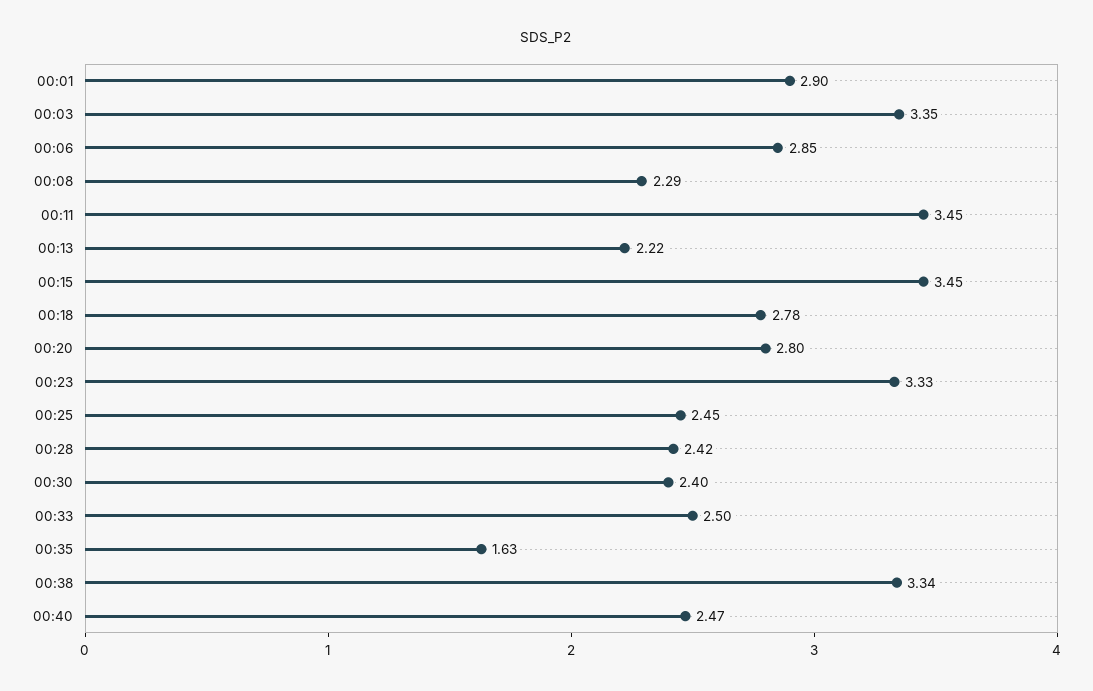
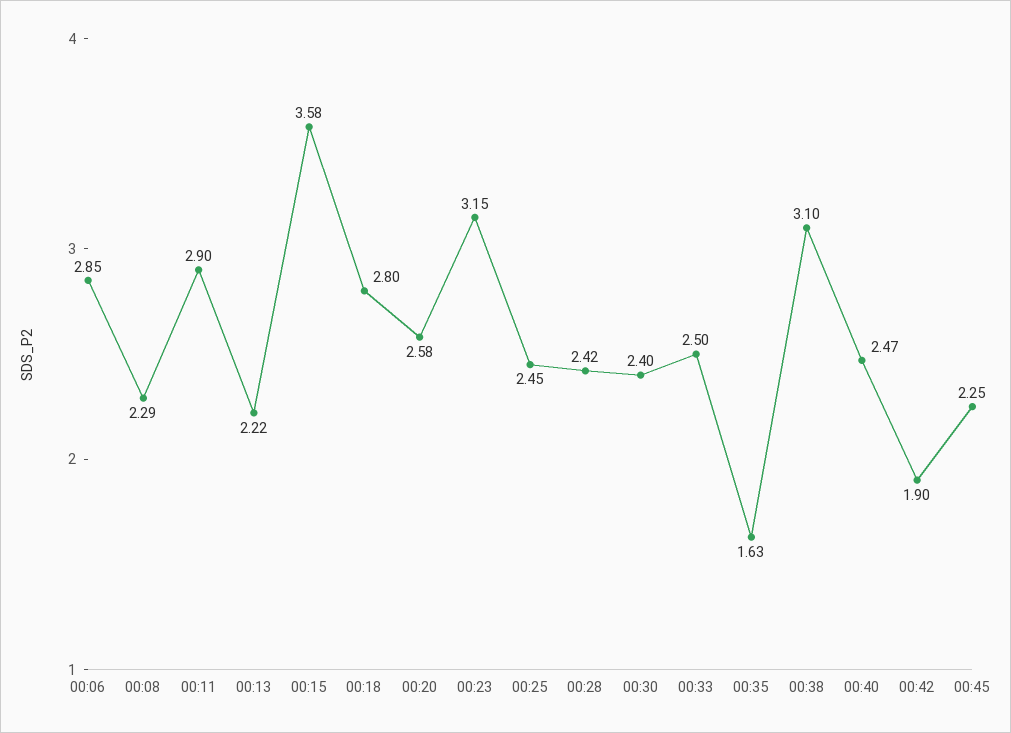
00:01: 2.9 -> none
00:03: 3.35 -> none
00:11: 3.45 -> 2.9
00:15: 3.45 -> 3.58
00:18: 2.78 -> 2.8
00:20: 2.8 -> 2.58
00:23: 3.33 -> 3.15
00:38: 3.34 -> 3.1
00:42: none -> 1.9
00:45: none -> 2.25

